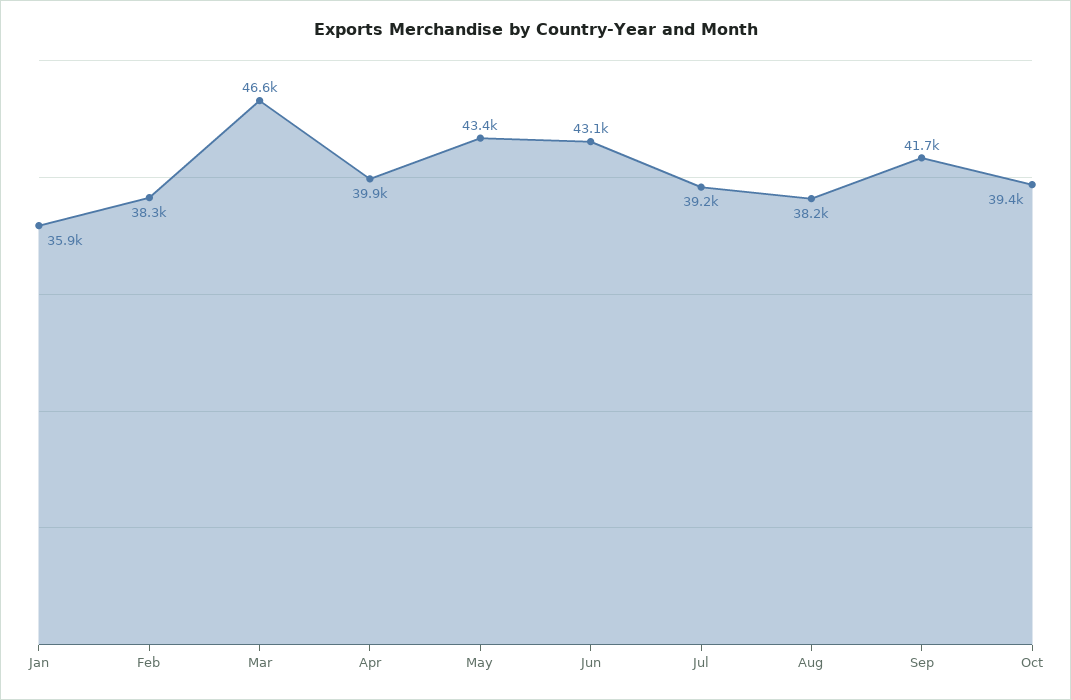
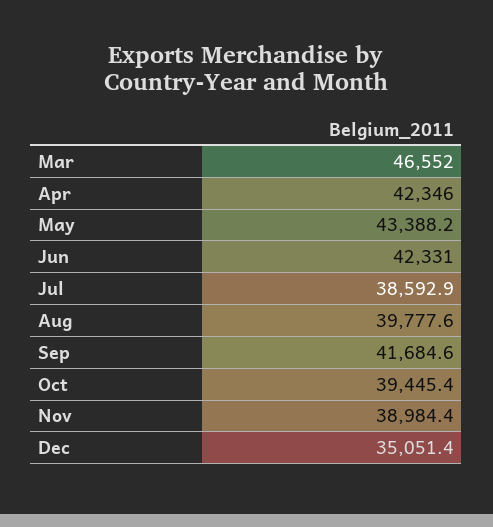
Jan: 35900 -> none
Feb: 38300 -> none
Apr: 39900 -> 42346
Jun: 43100 -> 42331
Jul: 39200 -> 38592.9
Aug: 38200 -> 39777.6
Nov: none -> 38984.4
Dec: none -> 35051.4

